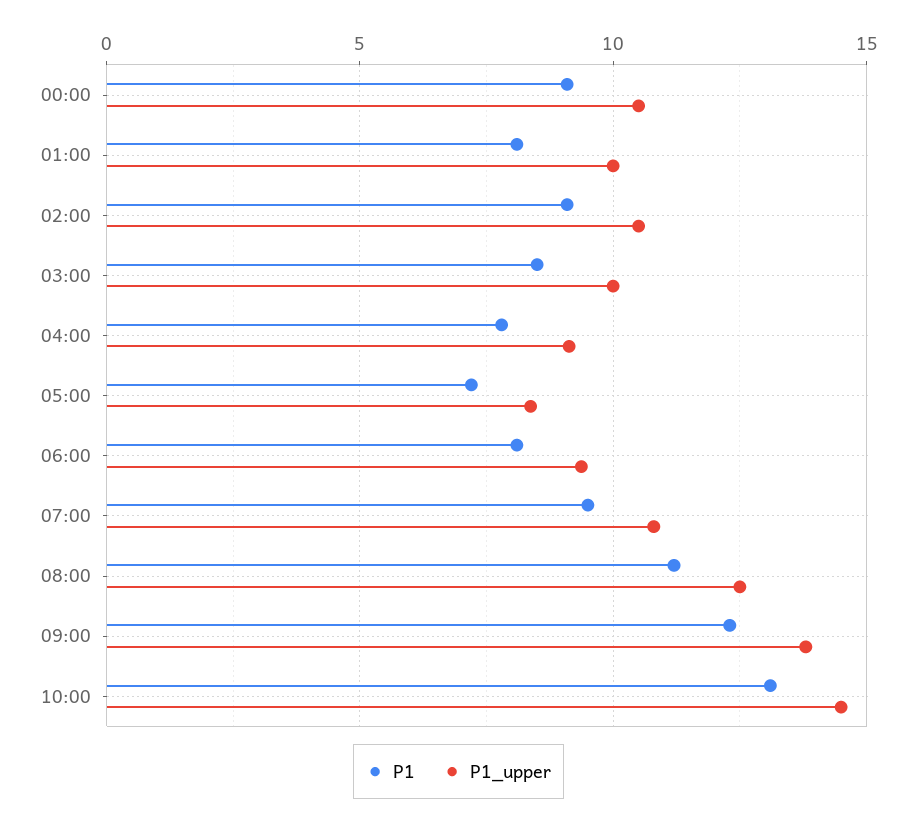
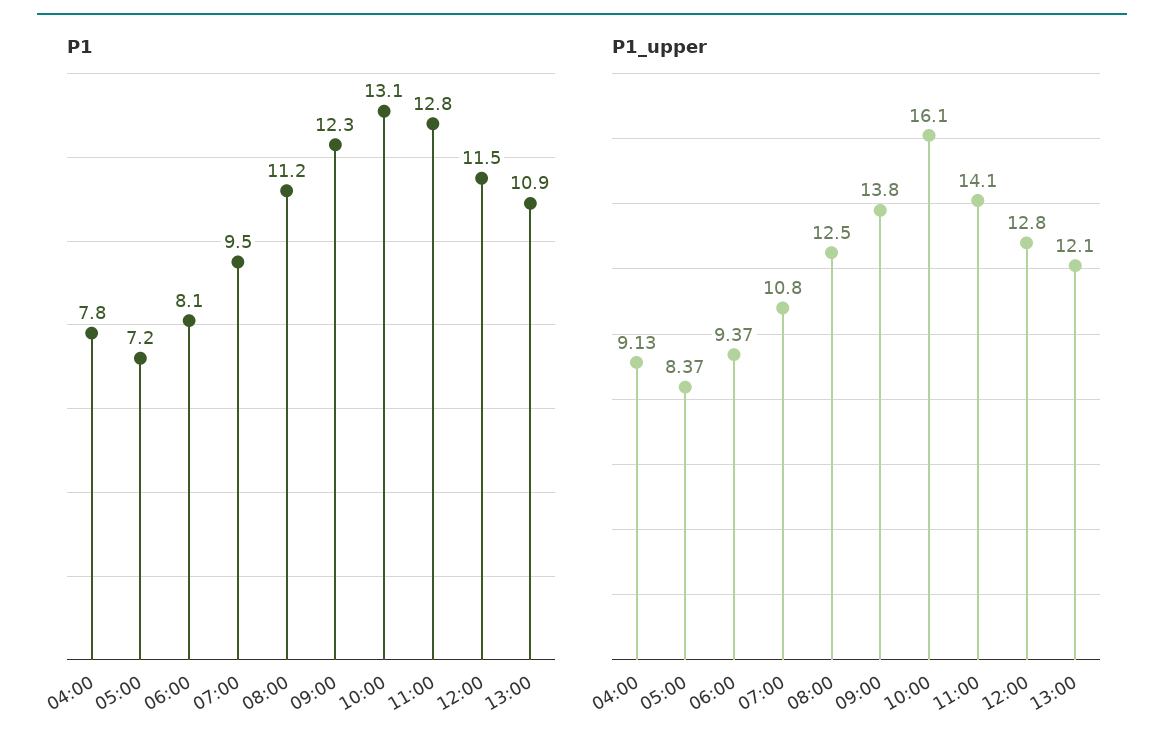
P1, 00:00: 9 -> none
P1_upper, 00:00: 10.5 -> none
P1, 01:00: 8 -> none
P1_upper, 01:00: 10 -> none
P1, 02:00: 9 -> none
P1_upper, 02:00: 10.5 -> none
P1, 03:00: 8.5 -> none
P1_upper, 03:00: 10 -> none
P1_upper, 10:00: 14.5 -> 16.1
P1, 11:00: none -> 12.8
P1, 12:00: none -> 11.5
P1, 13:00: none -> 10.9
P1_upper, 11:00: none -> 14.1
P1_upper, 12:00: none -> 12.8
P1_upper, 13:00: none -> 12.1

